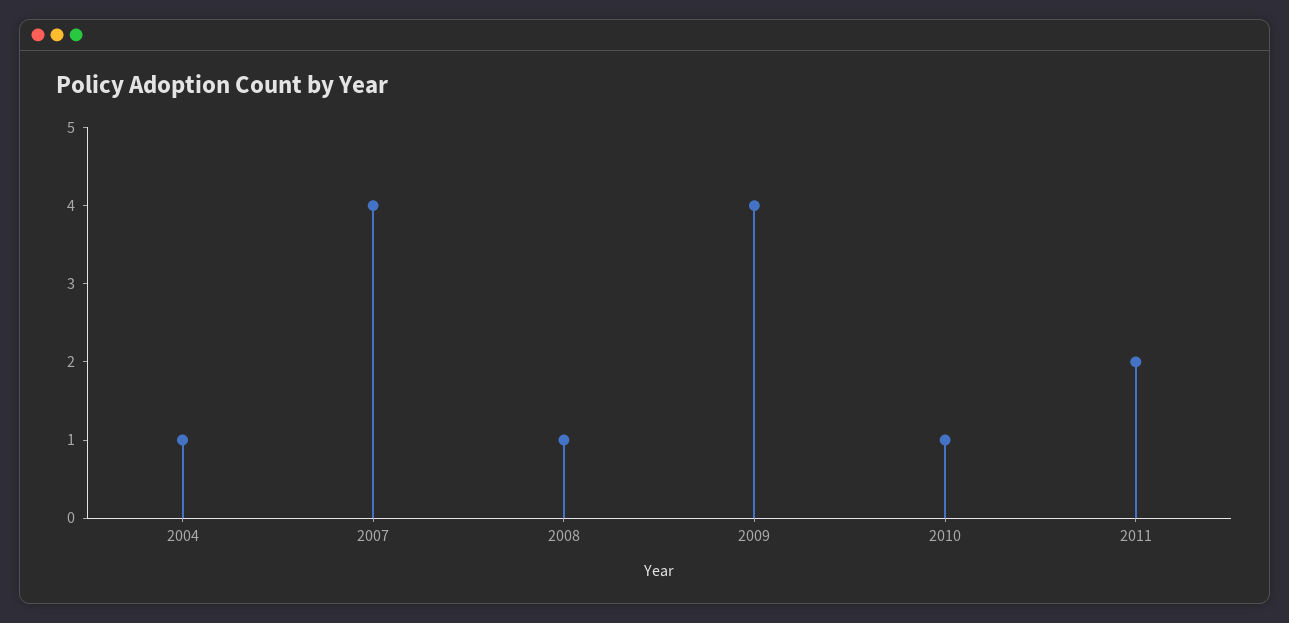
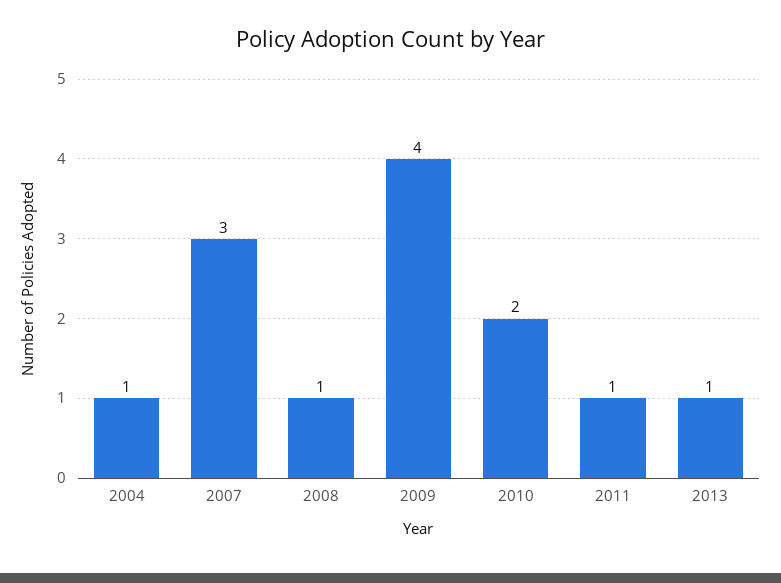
2007: 4 -> 3
2010: 1 -> 2
2011: 2 -> 1
2013: none -> 1

